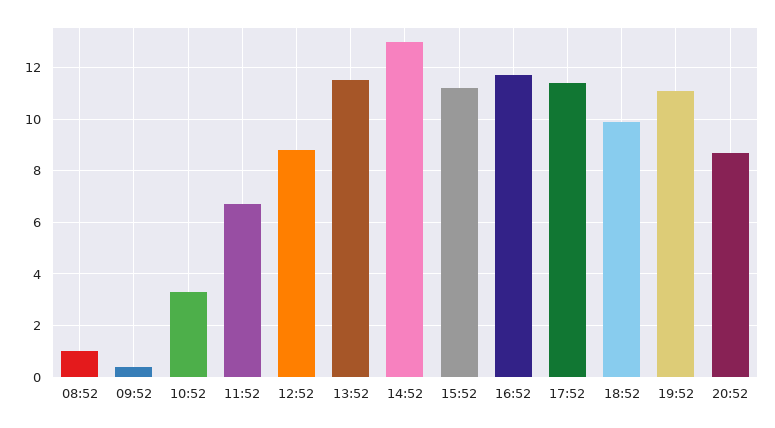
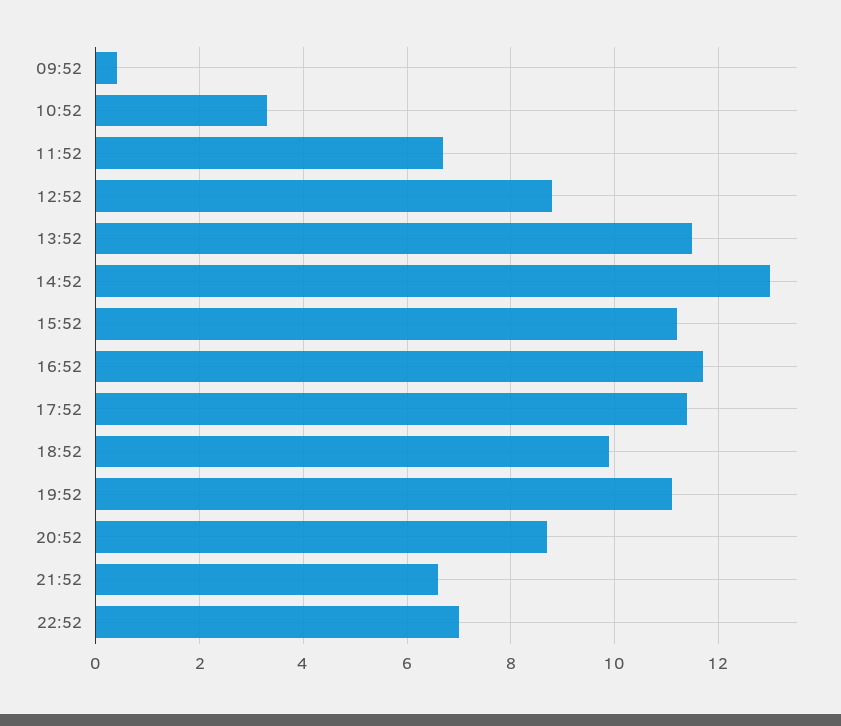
08:52: 1 -> none
21:52: none -> 6.5
22:52: none -> 7

